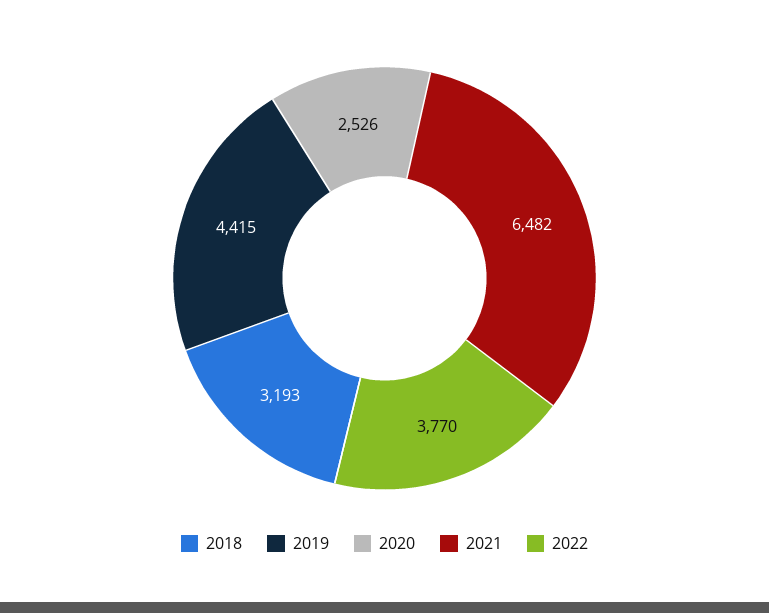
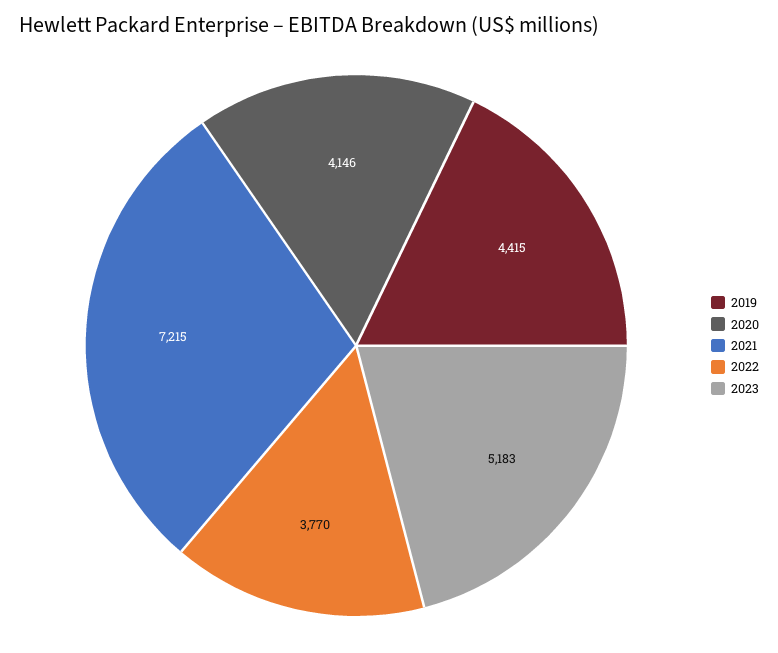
2018: 3193 -> none
2020: 2526 -> 4146
2021: 6482 -> 7215
2023: none -> 5183

